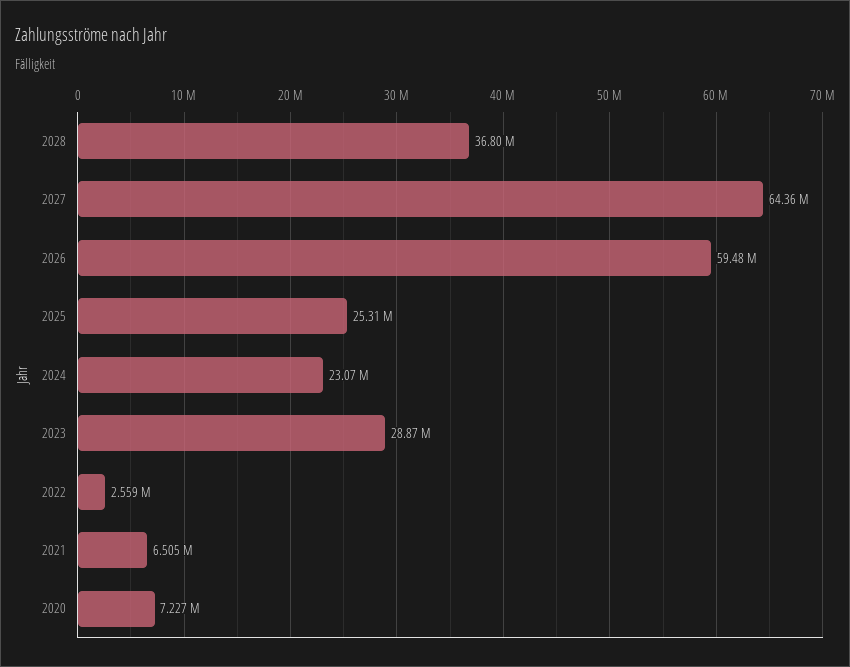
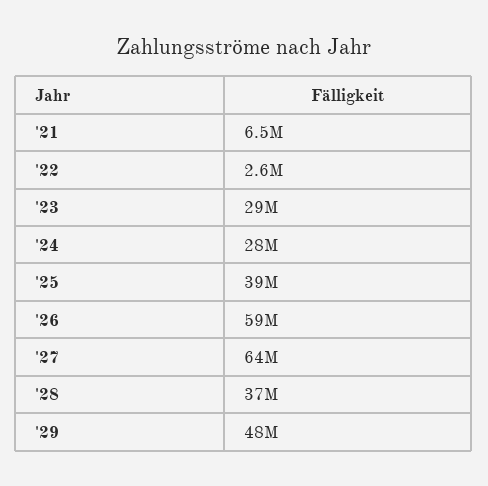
2025: 25310000 -> 39000000
2024: 23070000 -> 28000000
2020: 7227000 -> none
'29: none -> 48000000

